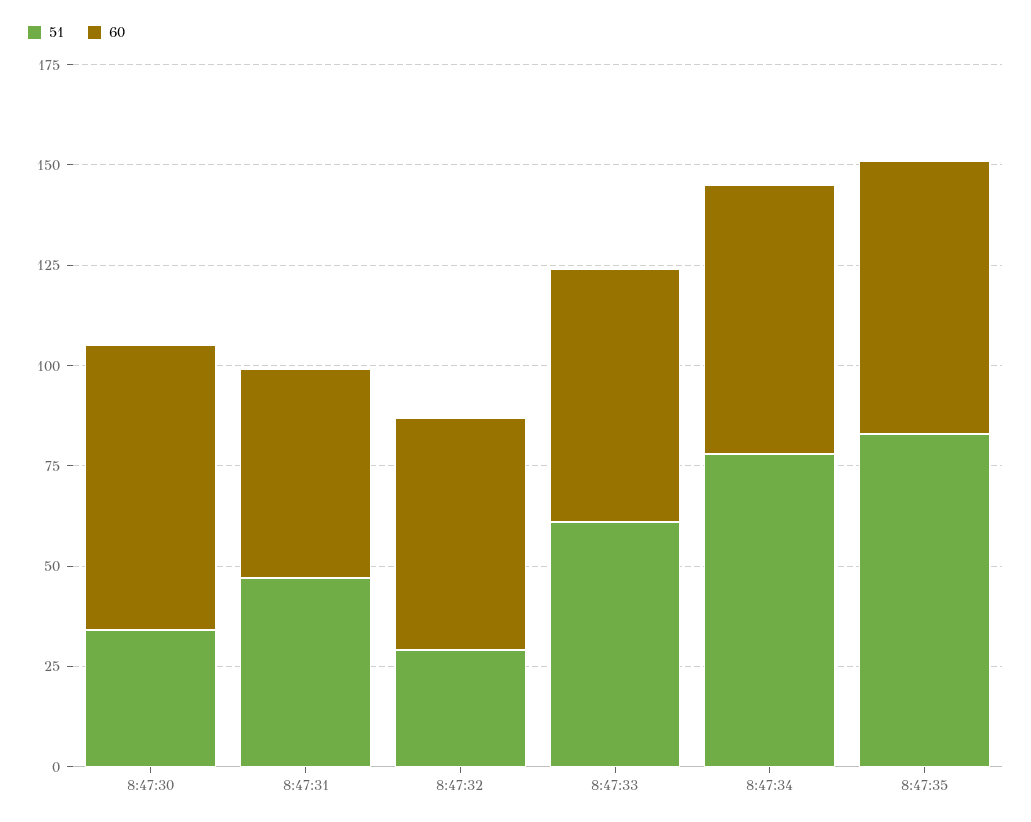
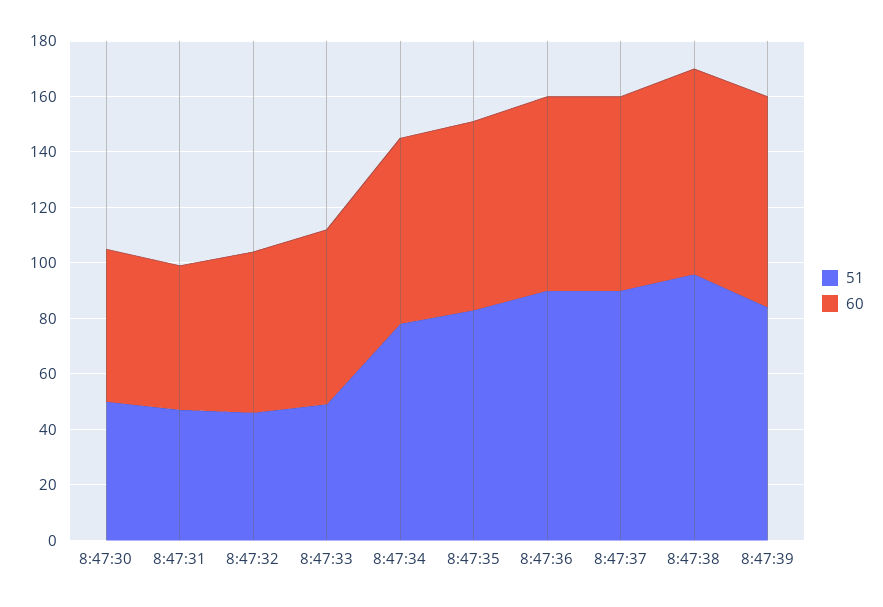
51, 8:47:30: 35 -> 50
60, 8:47:30: 70 -> 55
51, 8:47:32: 30 -> 45
51, 8:47:33: 60 -> 50
51, 8:47:36: none -> 90
60, 8:47:36: none -> 70
51, 8:47:37: none -> 90
60, 8:47:37: none -> 70
51, 8:47:38: none -> 95
60, 8:47:38: none -> 75
51, 8:47:39: none -> 85
60, 8:47:39: none -> 75

